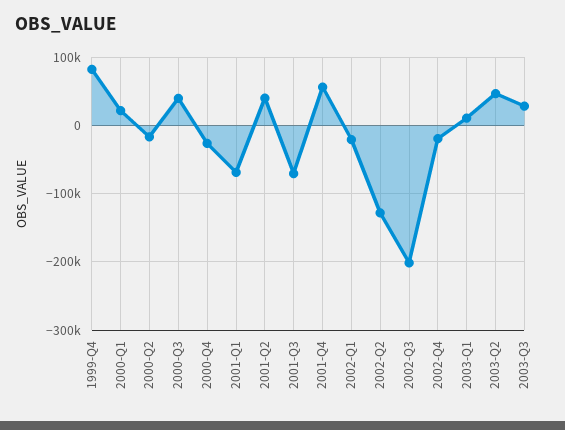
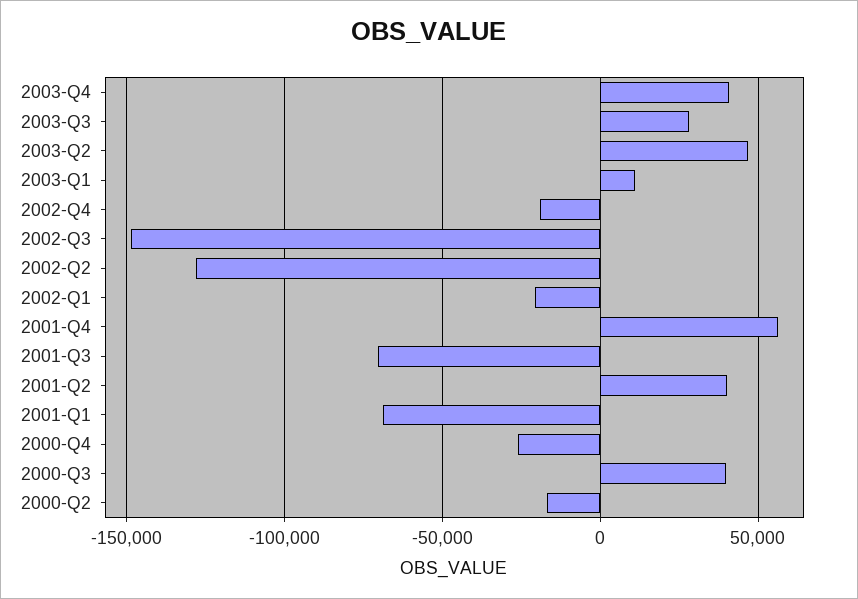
1999-Q4: 80000 -> none
2000-Q1: 20000 -> none
2002-Q3: -200000 -> -150000
2003-Q4: none -> 40000

